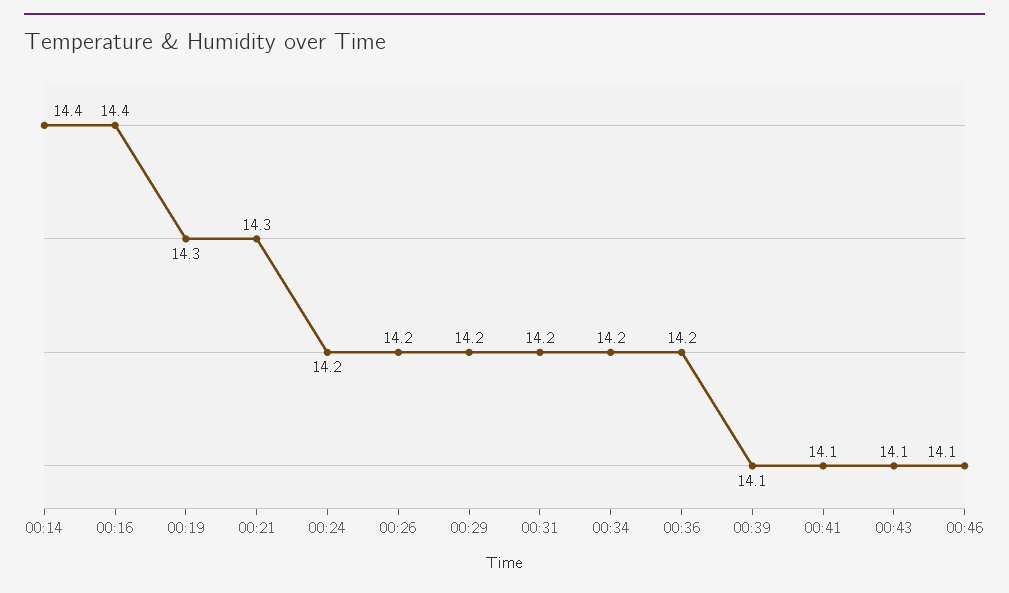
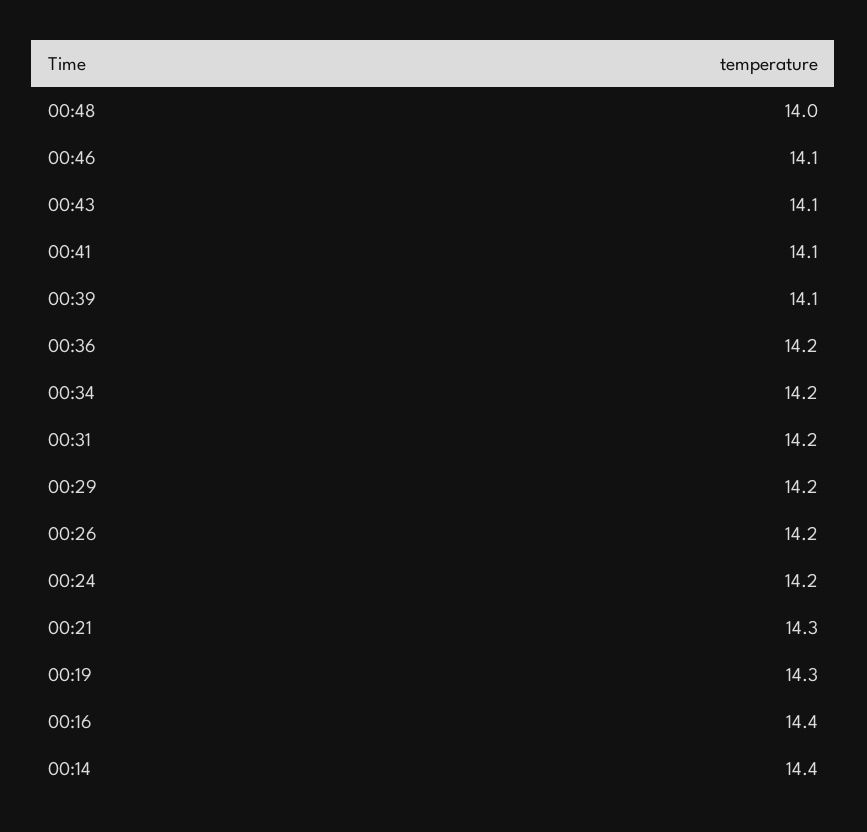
00:48: none -> 14

